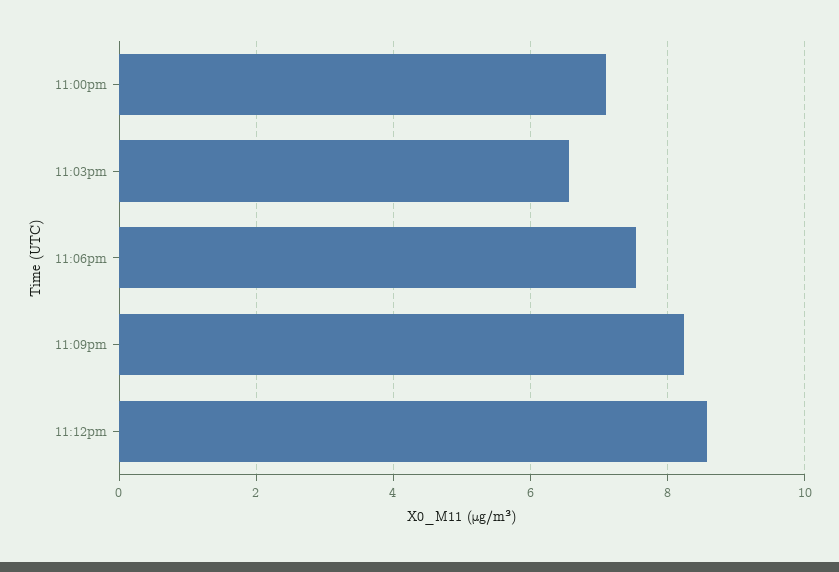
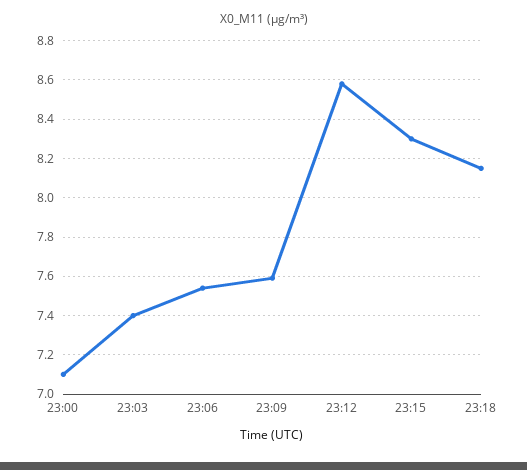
11:03pm: 6.6 -> 7.4
11:09pm: 8.2 -> 7.6
23:15: none -> 8.3
23:18: none -> 8.15

